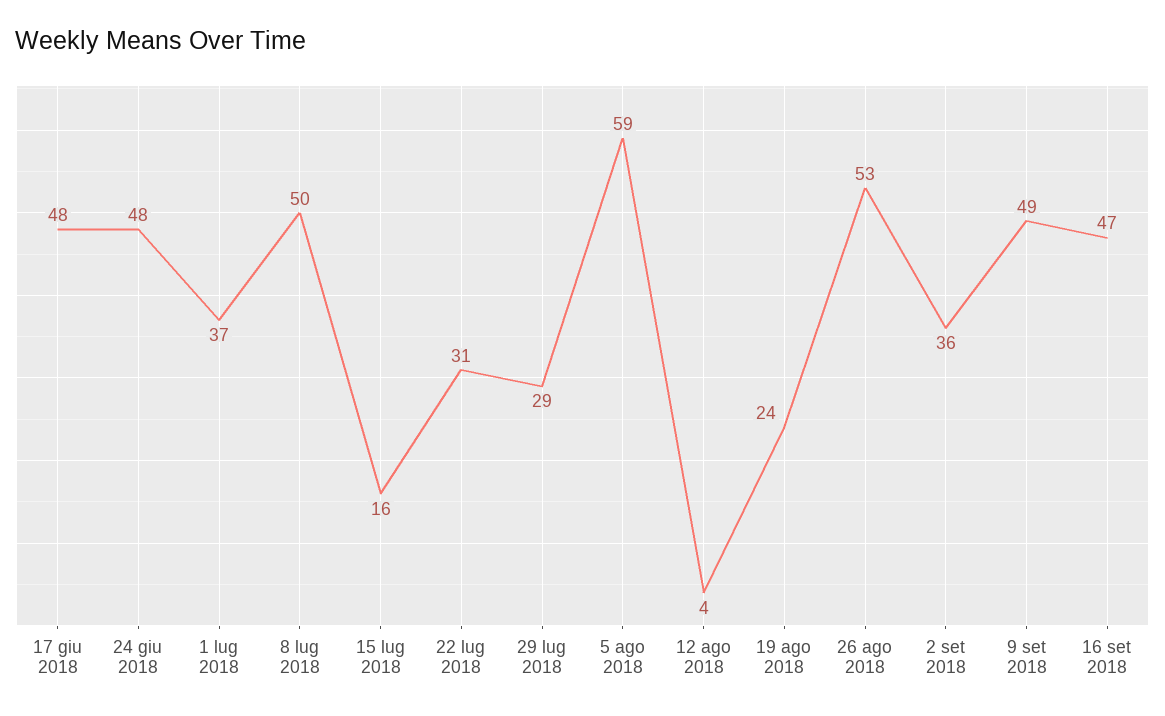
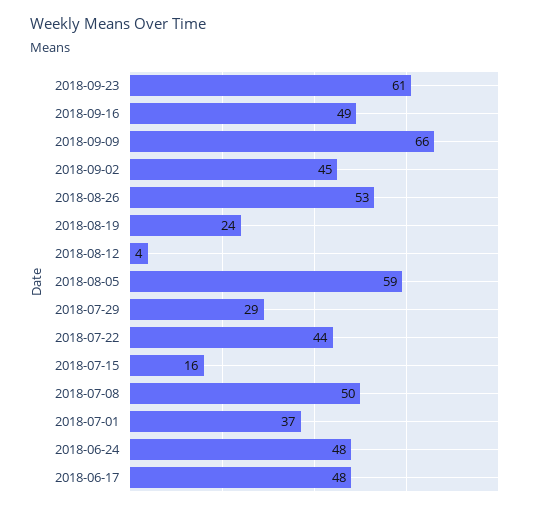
22 lug 2018: 31 -> 44
2 set 2018: 36 -> 45
9 set 2018: 49 -> 66
16 set 2018: 47 -> 49
2018-09-23: none -> 61

